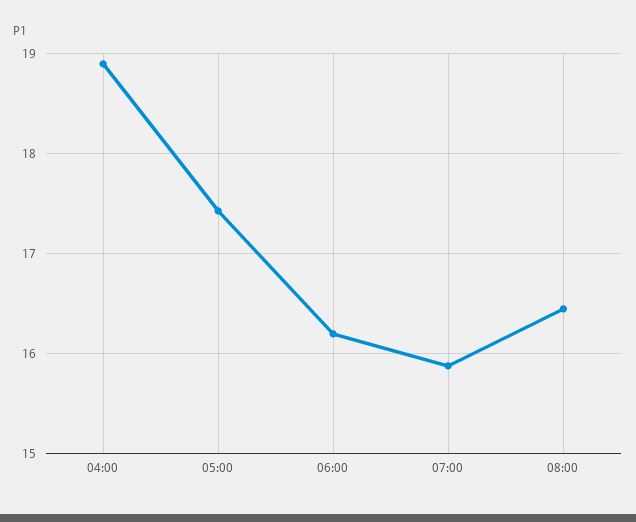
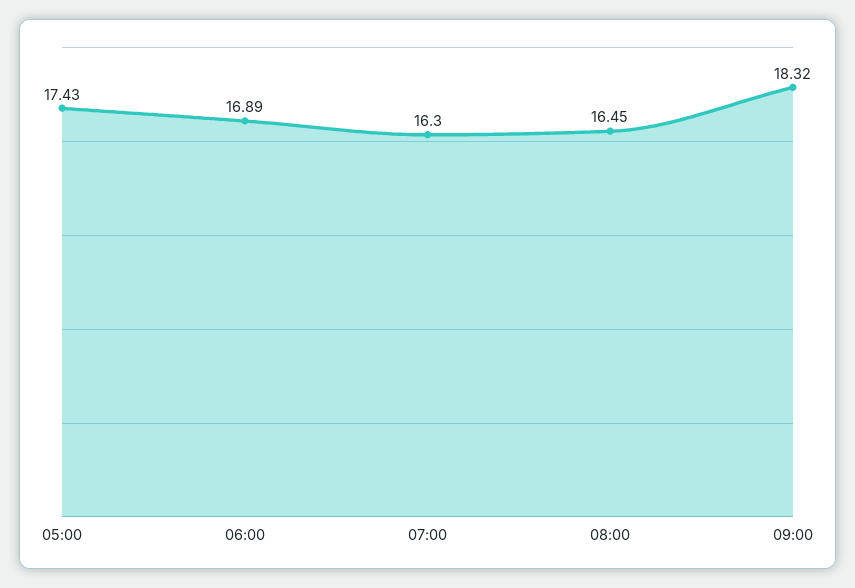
04:00: 18.9 -> none
06:00: 16.2 -> 16.89
07:00: 15.9 -> 16.3
09:00: none -> 18.32

